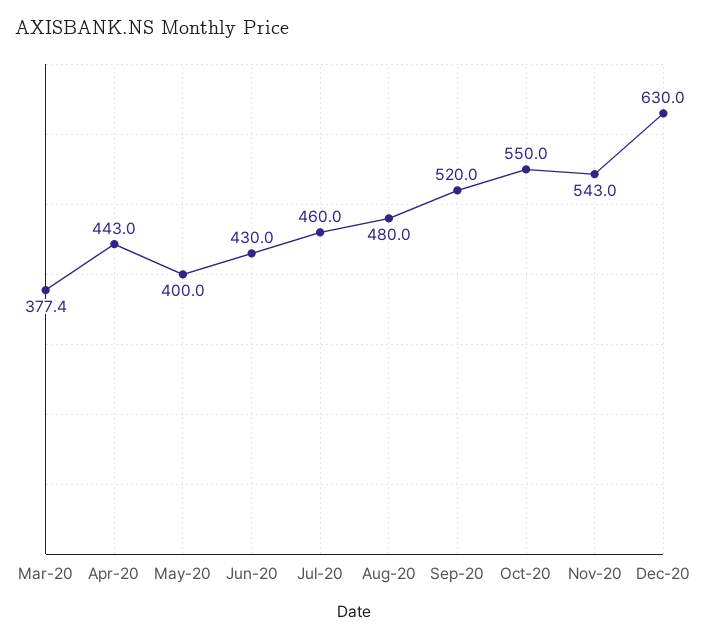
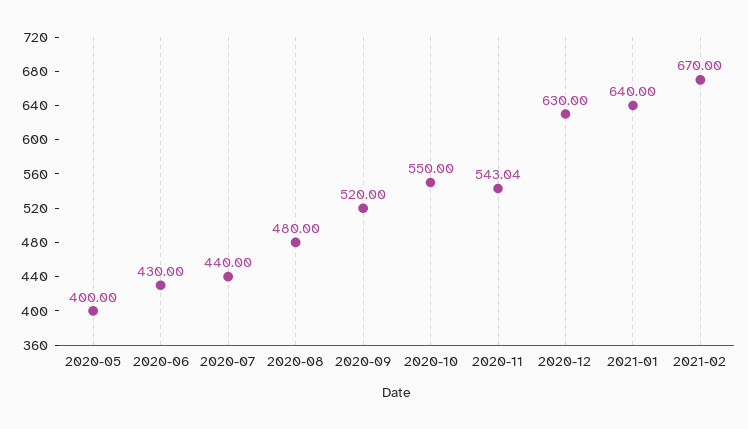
Mar-20: 377.4 -> none
Apr-20: 443 -> none
Jul-20: 460 -> 440
2021-01: none -> 640
2021-02: none -> 670

